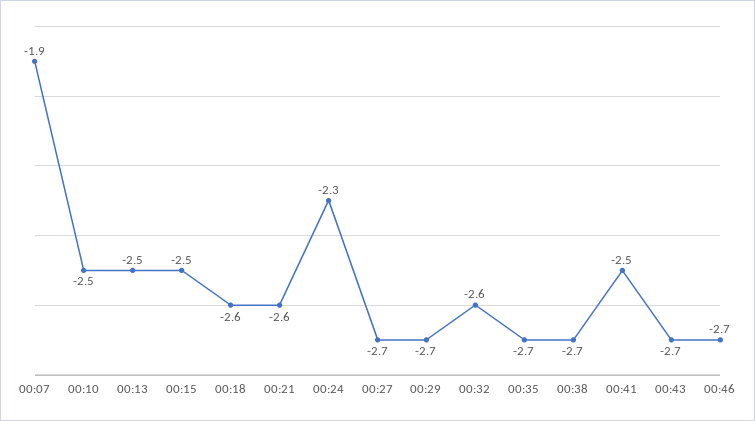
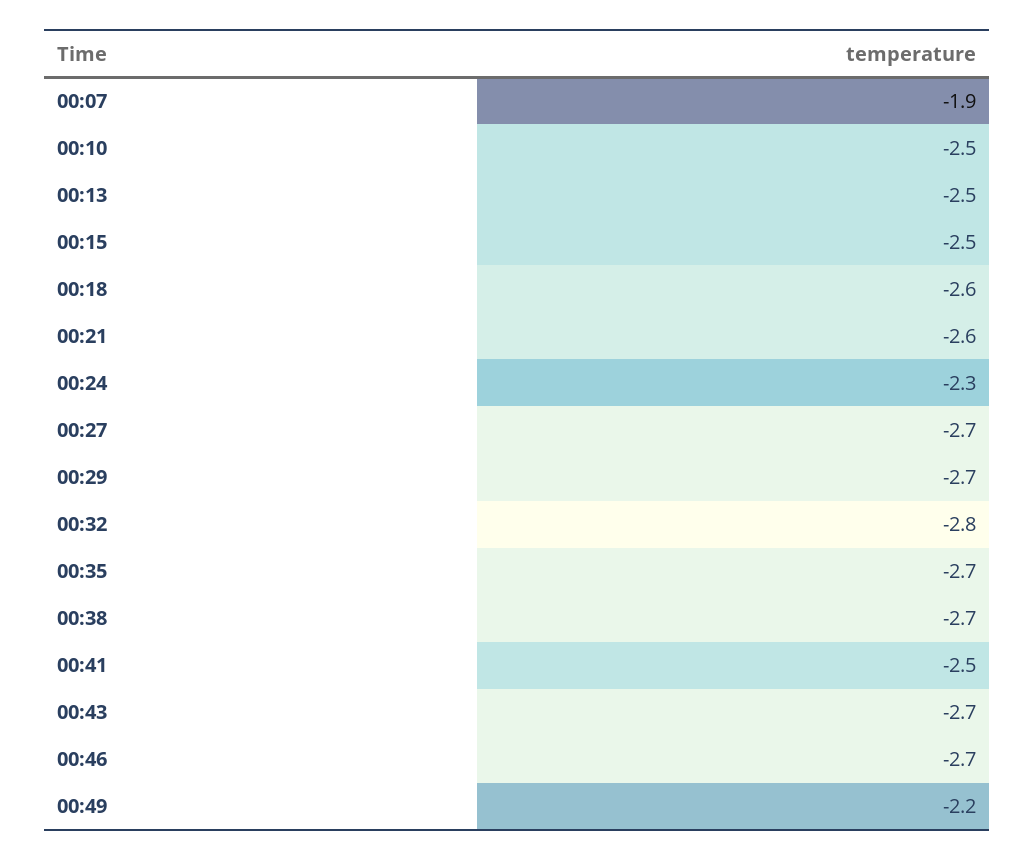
00:32: -2.6 -> -2.8
00:49: none -> -2.2

